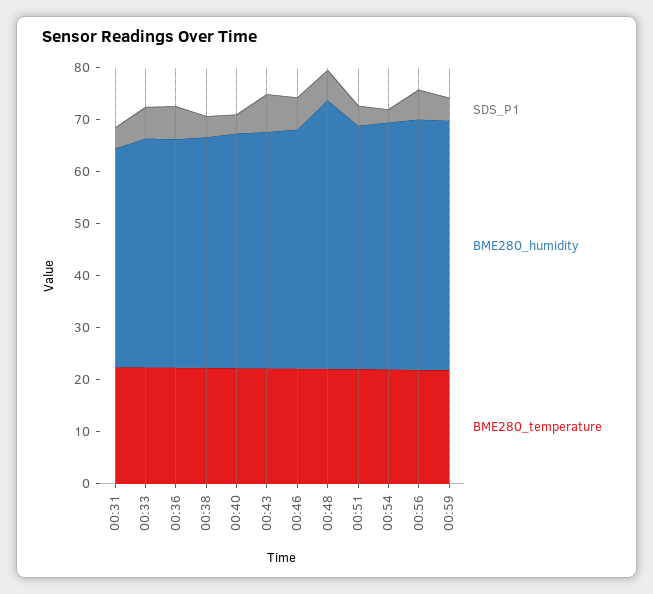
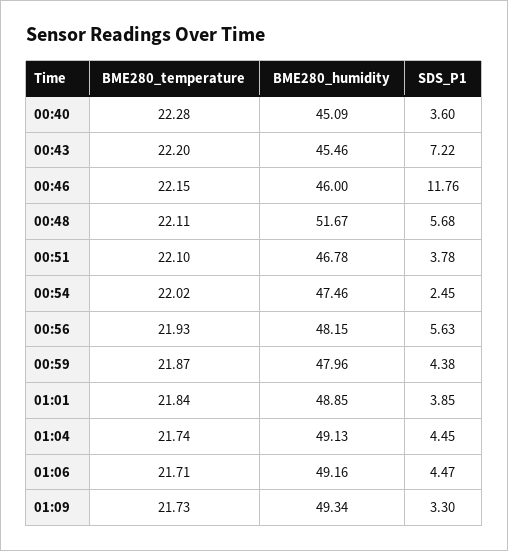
SDS_P1, 00:31: 4 -> none
BME280_humidity, 00:31: 42 -> none
BME280_temperature, 00:31: 22 -> none
SDS_P1, 00:33: 6 -> none
BME280_humidity, 00:33: 44 -> none
BME280_temperature, 00:33: 22 -> none
SDS_P1, 00:36: 6 -> none
BME280_humidity, 00:36: 44 -> none
BME280_temperature, 00:36: 22 -> none
SDS_P1, 00:38: 4 -> none
BME280_humidity, 00:38: 44 -> none
BME280_temperature, 00:38: 22 -> none
SDS_P1, 00:46: 6 -> 11.76
BME280_temperature, 01:01: none -> 21.84
BME280_humidity, 01:01: none -> 48.85
SDS_P1, 01:01: none -> 3.85
BME280_temperature, 01:04: none -> 21.74
BME280_humidity, 01:04: none -> 49.13
SDS_P1, 01:04: none -> 4.45
BME280_temperature, 01:06: none -> 21.71
BME280_humidity, 01:06: none -> 49.16
SDS_P1, 01:06: none -> 4.47
BME280_temperature, 01:09: none -> 21.73
BME280_humidity, 01:09: none -> 49.34
SDS_P1, 01:09: none -> 3.3

